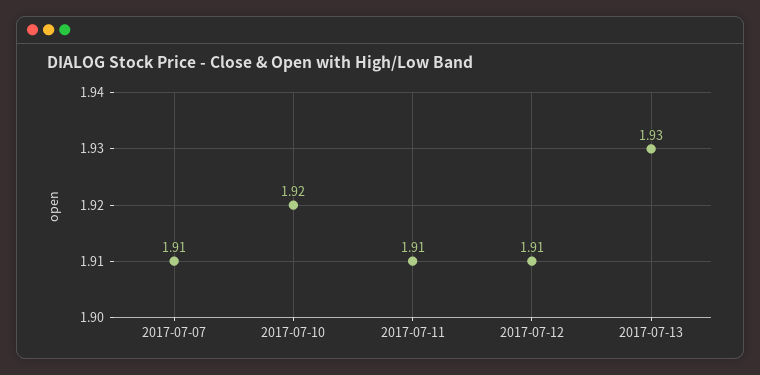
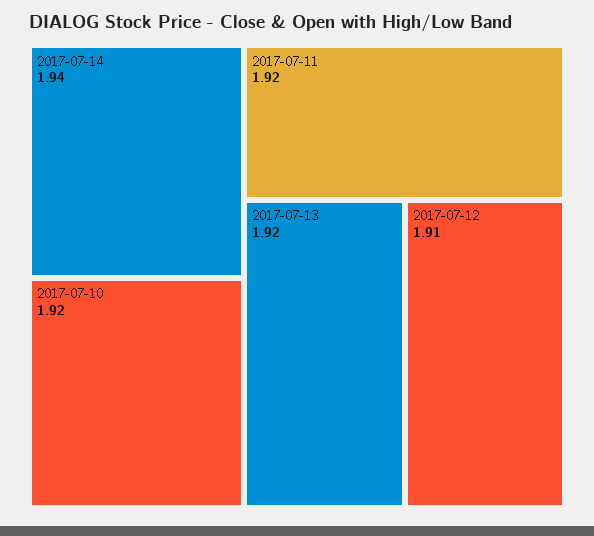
2017-07-07: 1.91 -> none
2017-07-11: 1.91 -> 1.92
2017-07-13: 1.93 -> 1.92
2017-07-14: none -> 1.94

